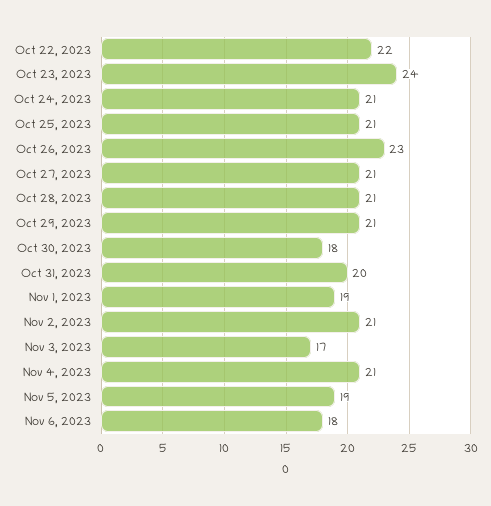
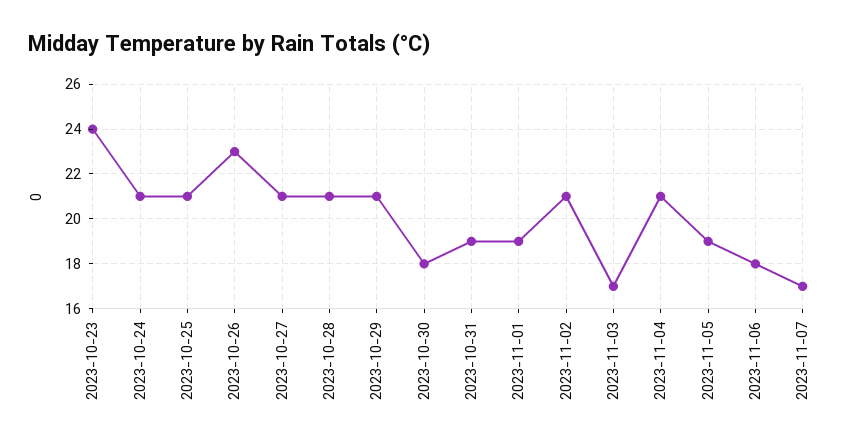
Oct 22, 2023: 22 -> none
Oct 31, 2023: 20 -> 19
2023-11-07: none -> 17

